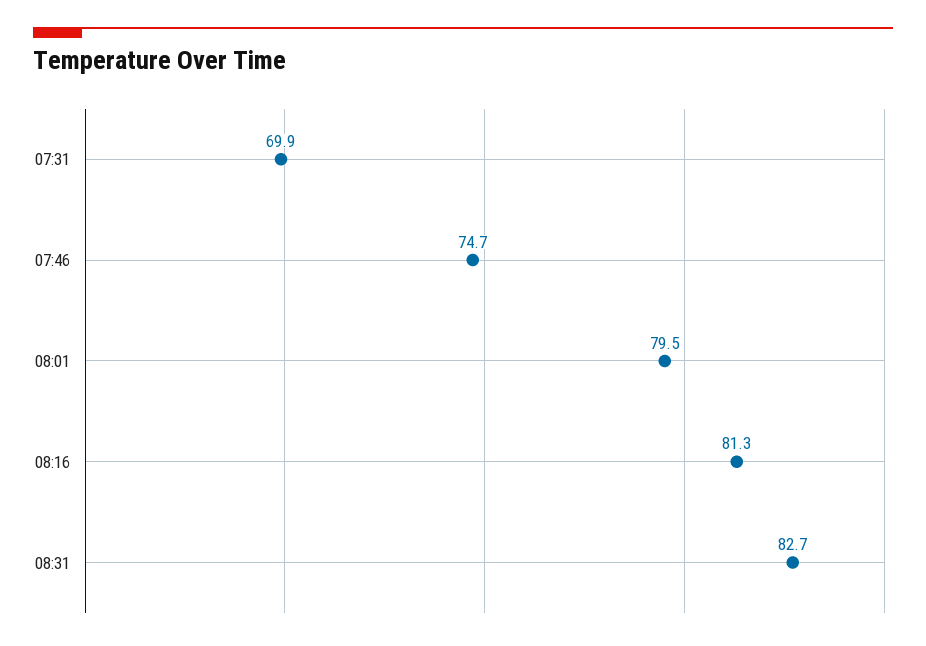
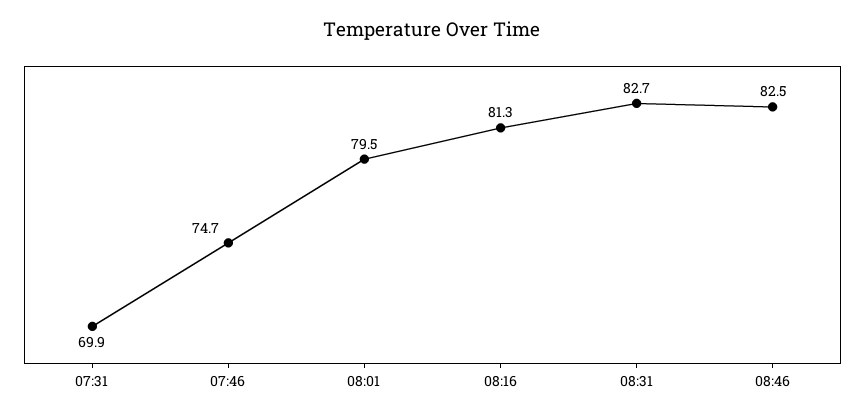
08:46: none -> 82.5

